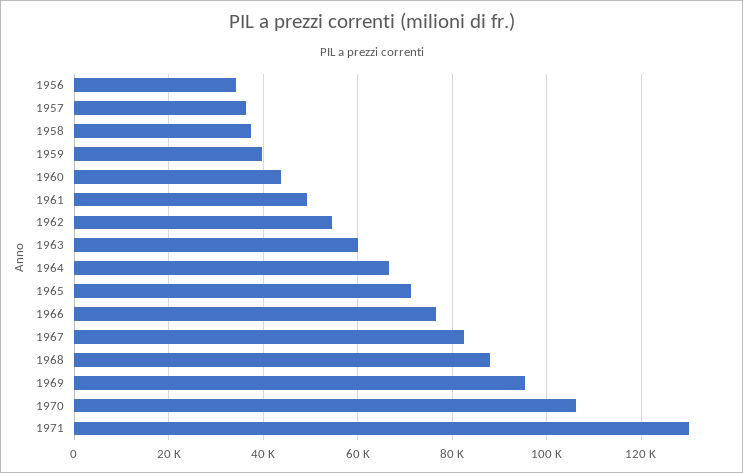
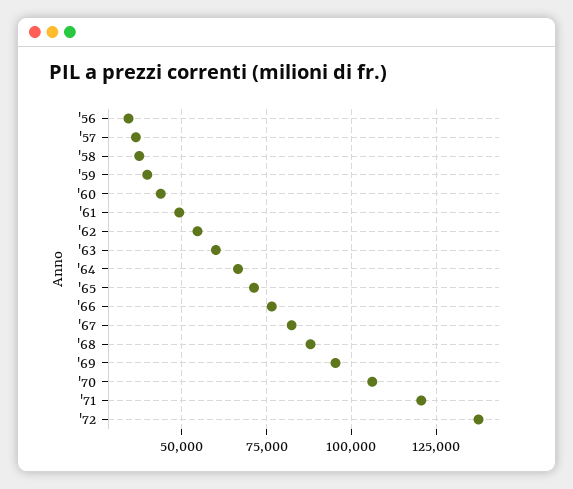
1971: 130000 -> 120000
'72: none -> 137500

